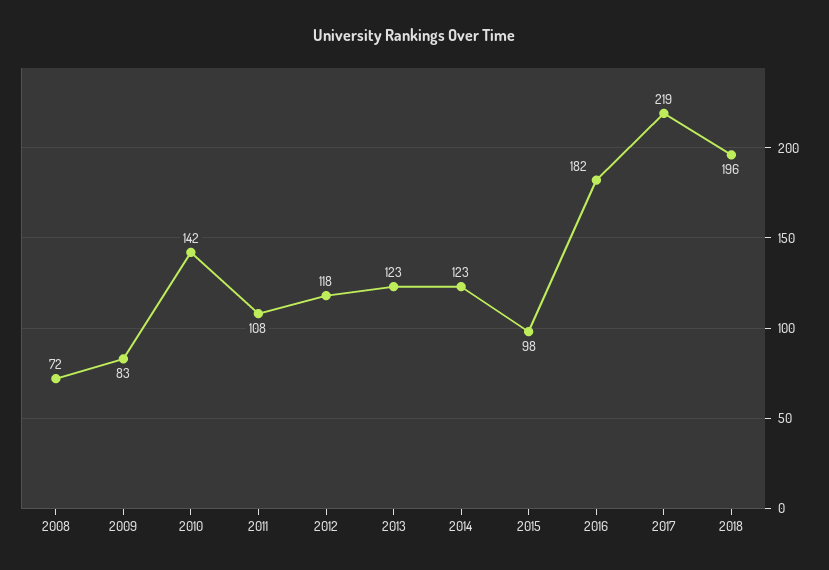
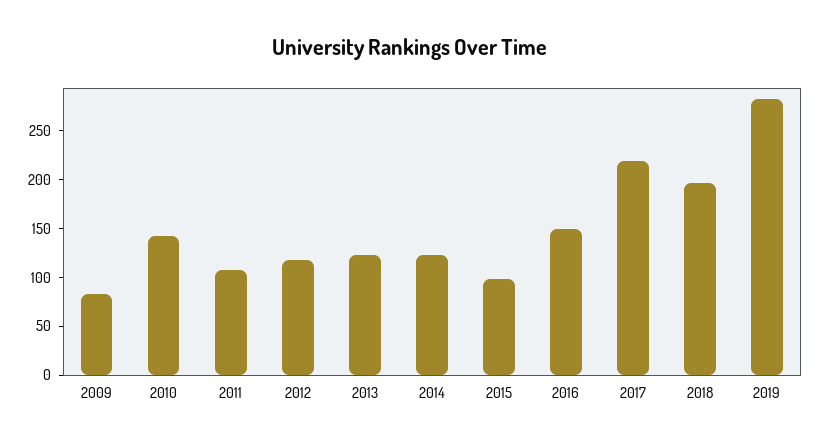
2008: 72 -> none
2016: 182 -> 150
2019: none -> 280

